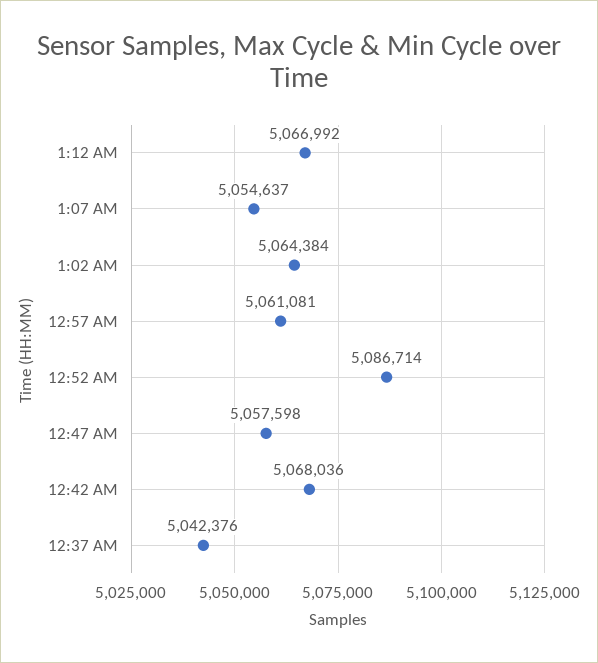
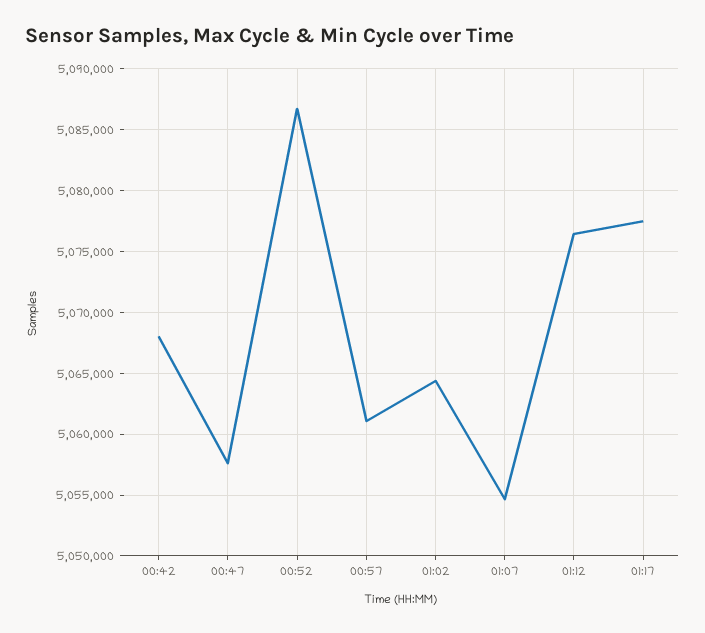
1:12 AM: 5066992 -> 5076500
12:37 AM: 5042376 -> none
01:17: none -> 5077500

